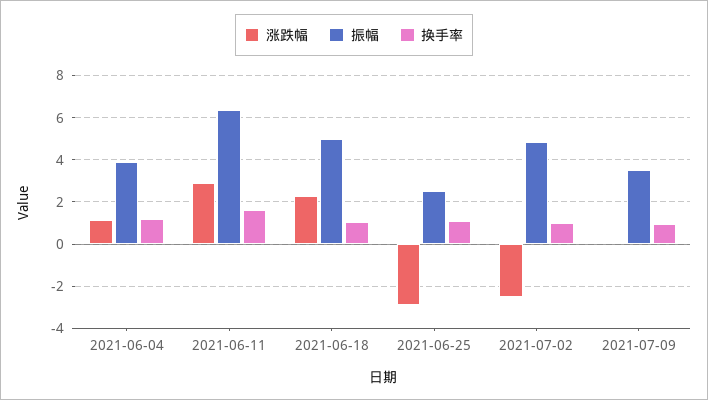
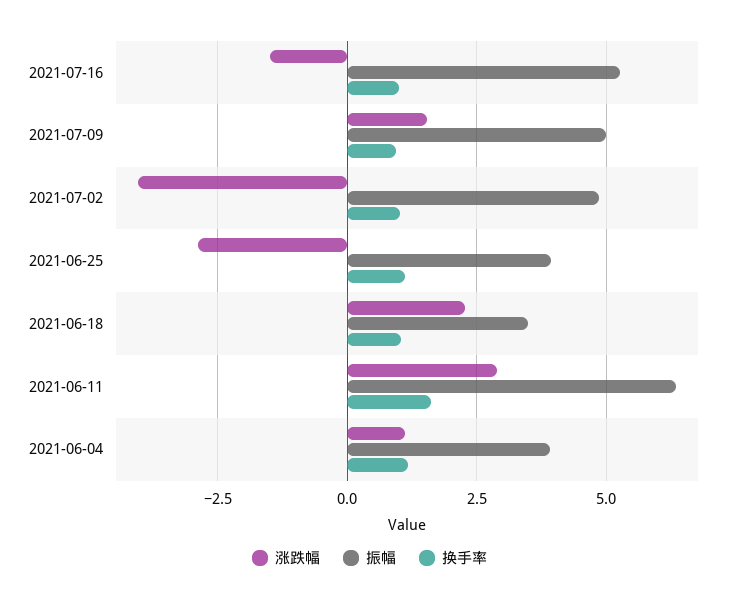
振幅, 2021-06-18: 5 -> 3.5
振幅, 2021-06-25: 2.5 -> 4
涨跌幅, 2021-07-02: -2.5 -> -4
涨跌幅, 2021-07-09: 0 -> 1.5
振幅, 2021-07-09: 3.5 -> 5
涨跌幅, 2021-07-16: none -> -1.5
振幅, 2021-07-16: none -> 5.25
换手率, 2021-07-16: none -> 1

